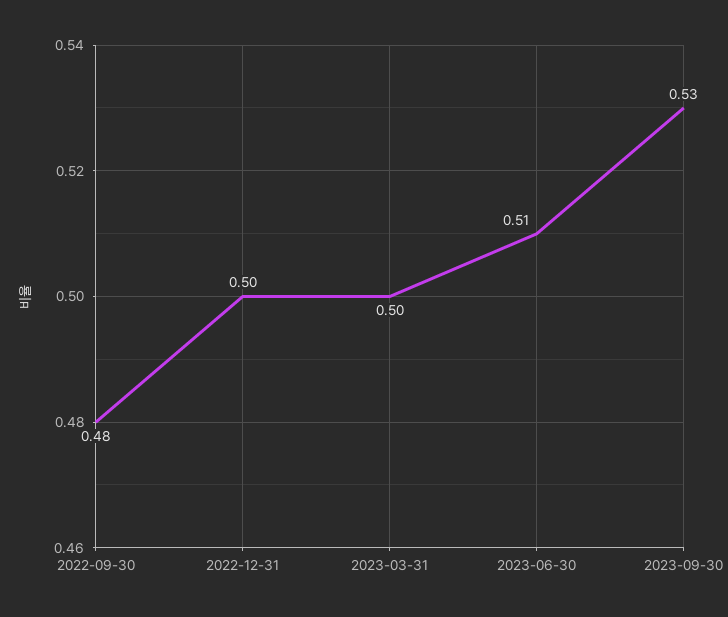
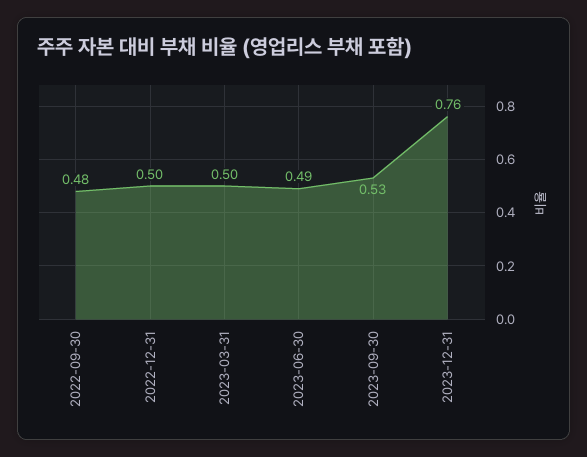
2023-06-30: 0.51 -> 0.49
2023-12-31: none -> 0.76

